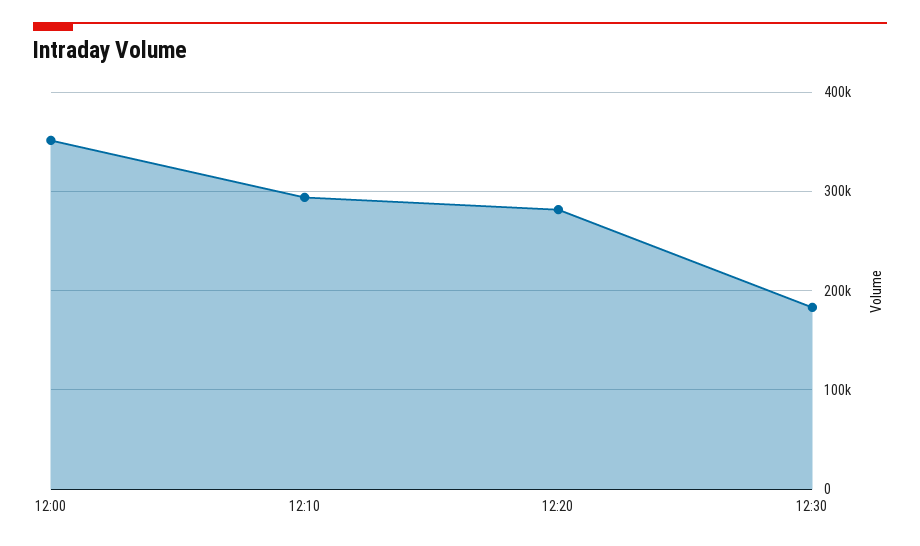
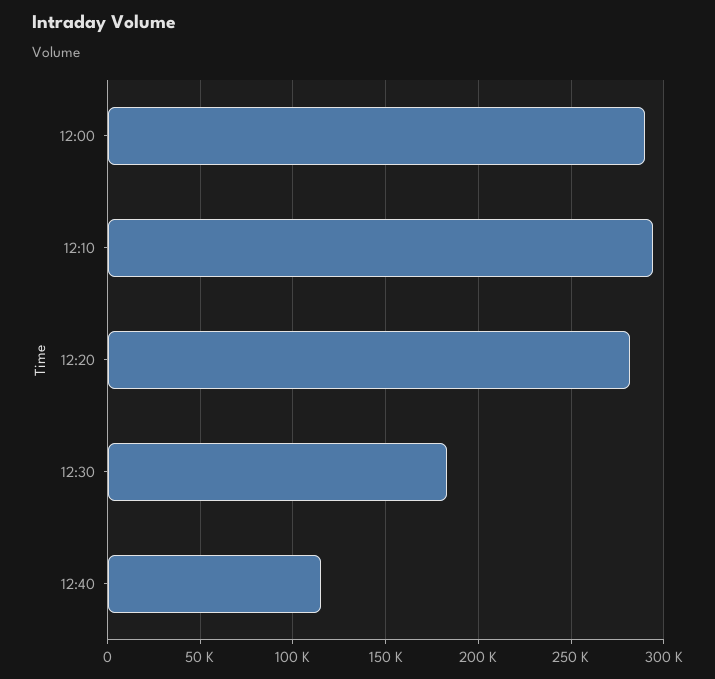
12:00: 350000 -> 290000
12:40: none -> 115000

